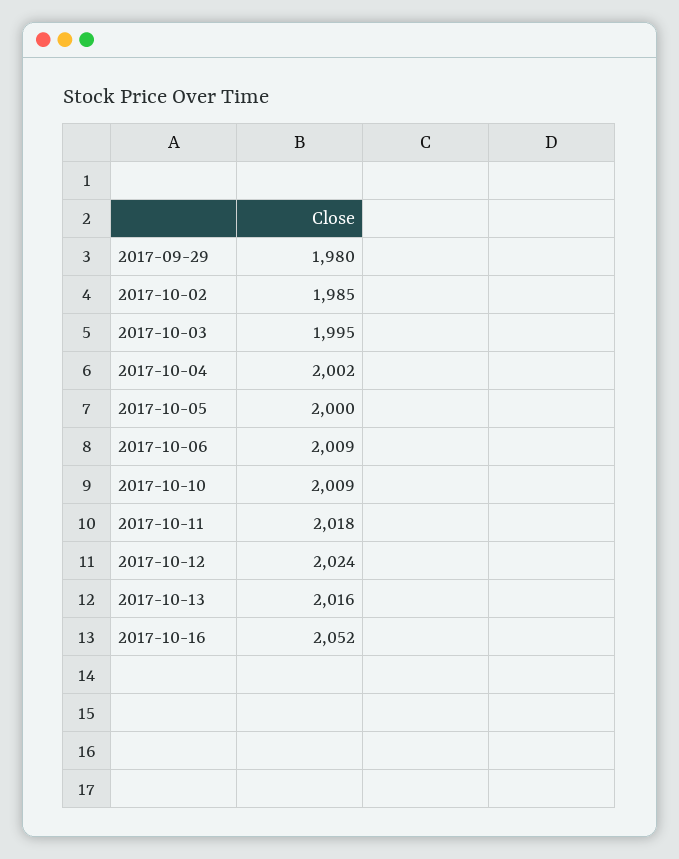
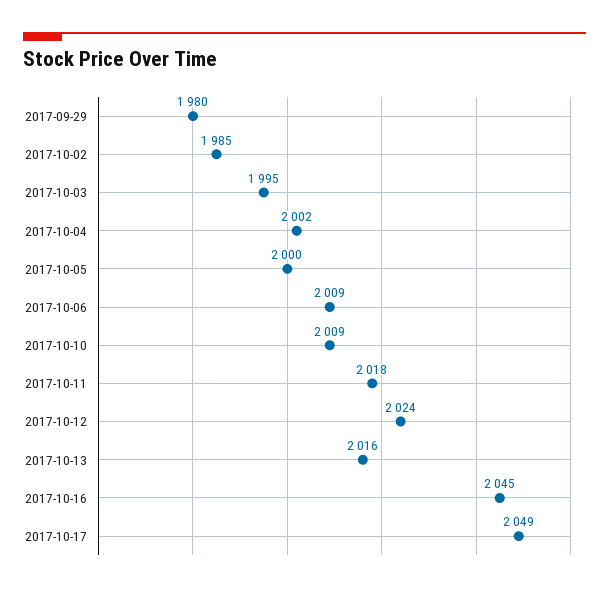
2017-10-16: 2052 -> 2045
2017-10-17: none -> 2049

